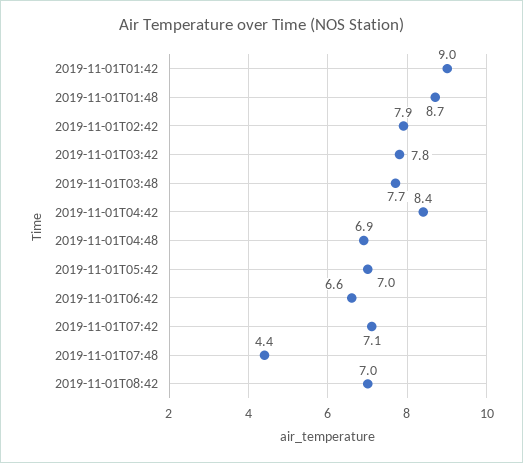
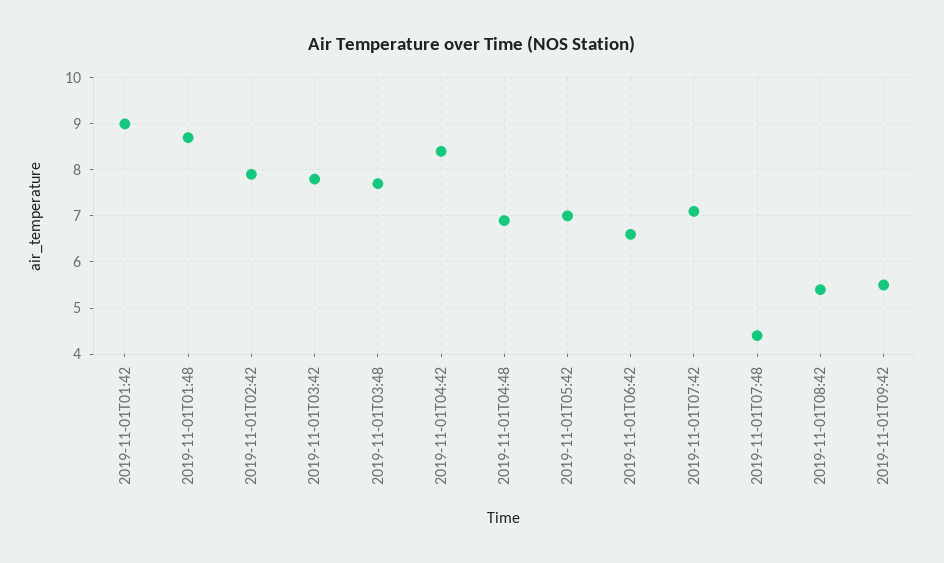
2019-11-01T08:42: 7 -> 5.5
2019-11-01T09:42: none -> 5.5

